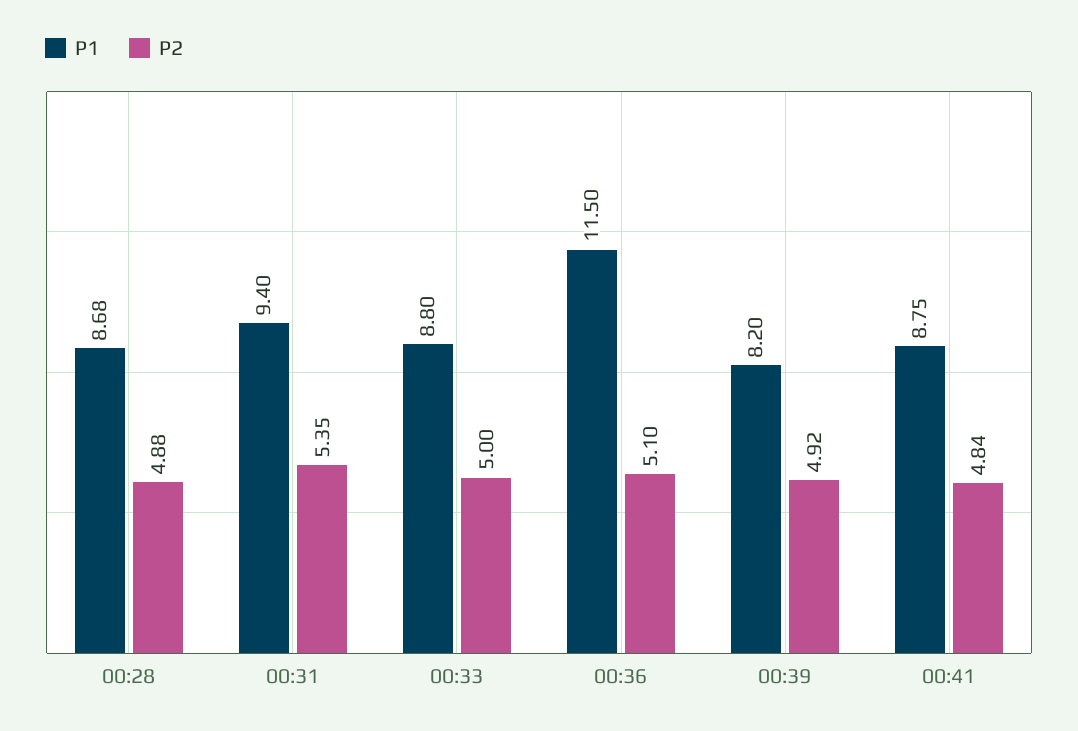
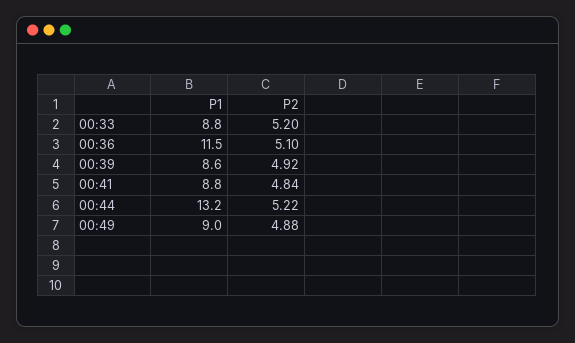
P1, 00:28: 8.68 -> none
P2, 00:28: 4.88 -> none
P1, 00:31: 9.4 -> none
P2, 00:31: 5.35 -> none
P2, 00:33: 5 -> 5.2
P1, 00:39: 8.2 -> 8.6
P1, 00:44: none -> 13.2
P2, 00:44: none -> 5.22
P1, 00:49: none -> 9
P2, 00:49: none -> 4.88

